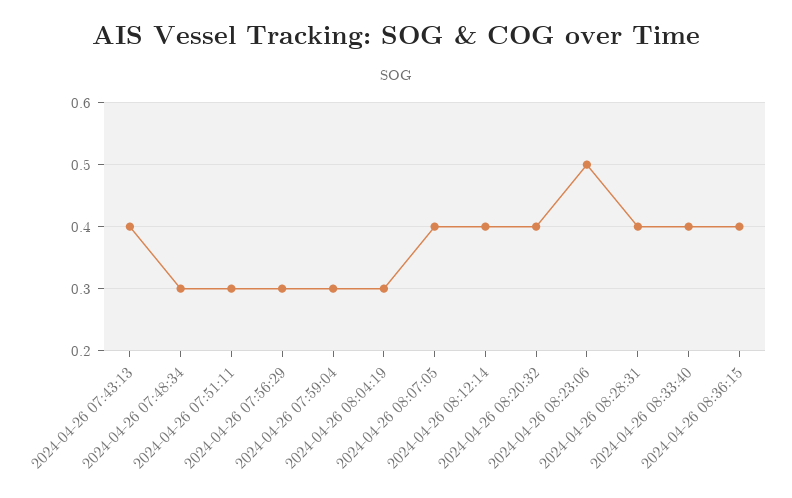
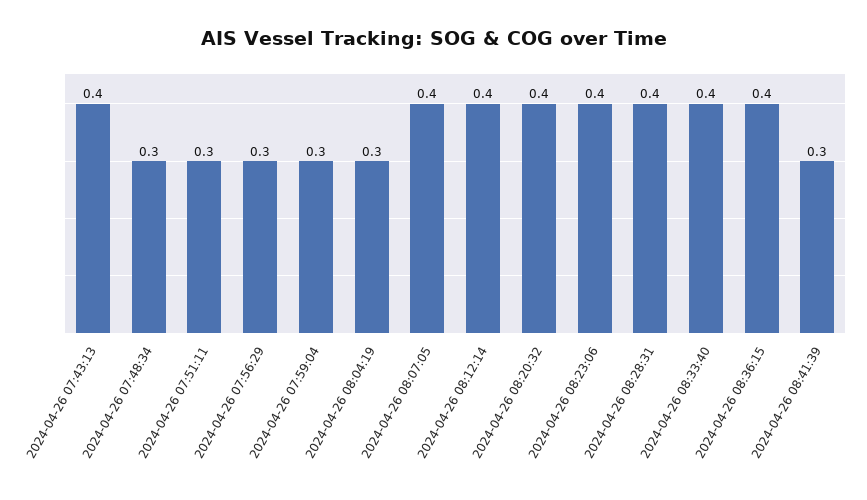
2024-04-26 08:23:06: 0.5 -> 0.4
2024-04-26 08:41:39: none -> 0.3

